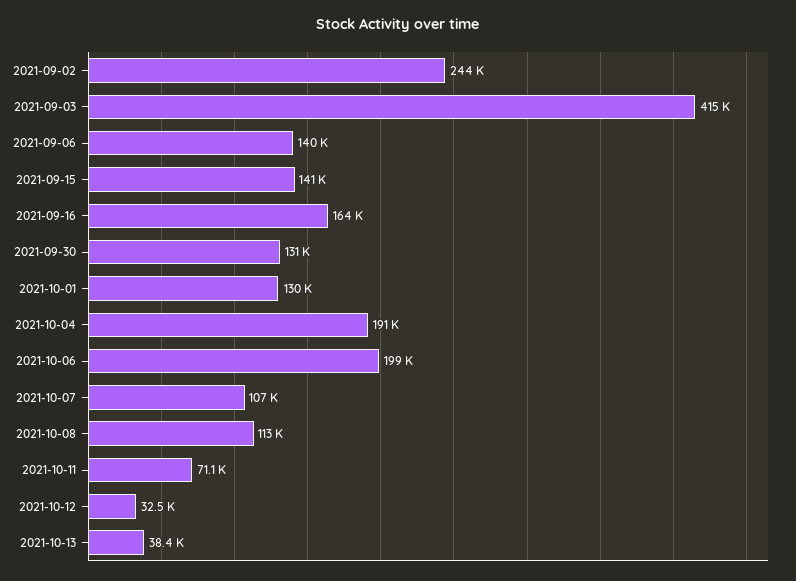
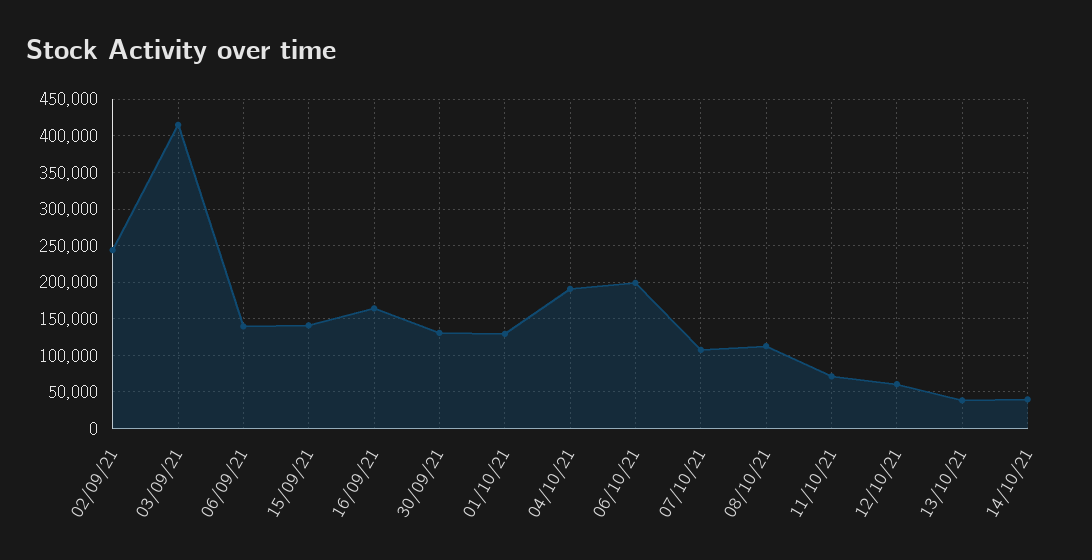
2021-10-12: 32500 -> 60000
14/10/21: none -> 40000

